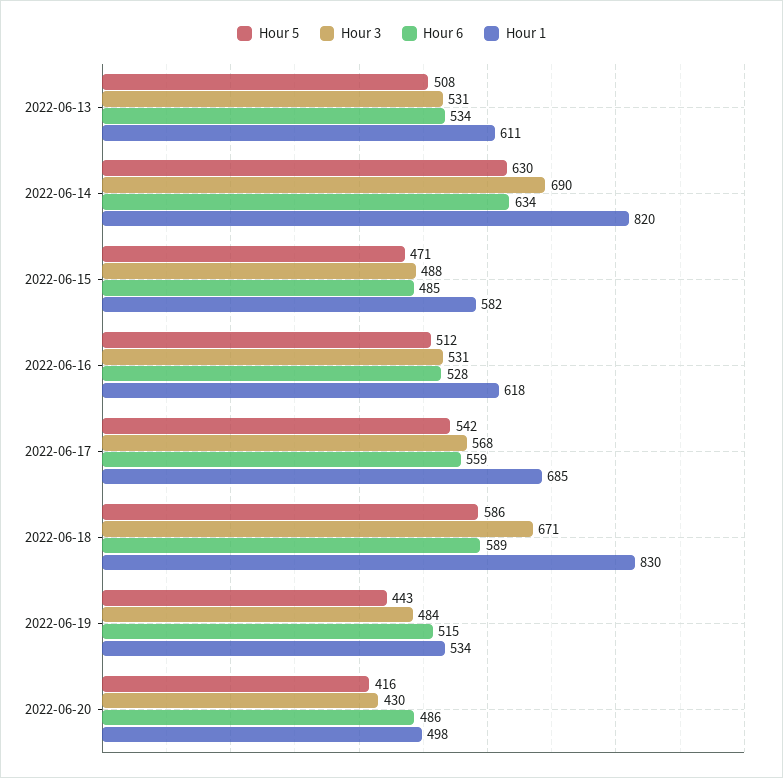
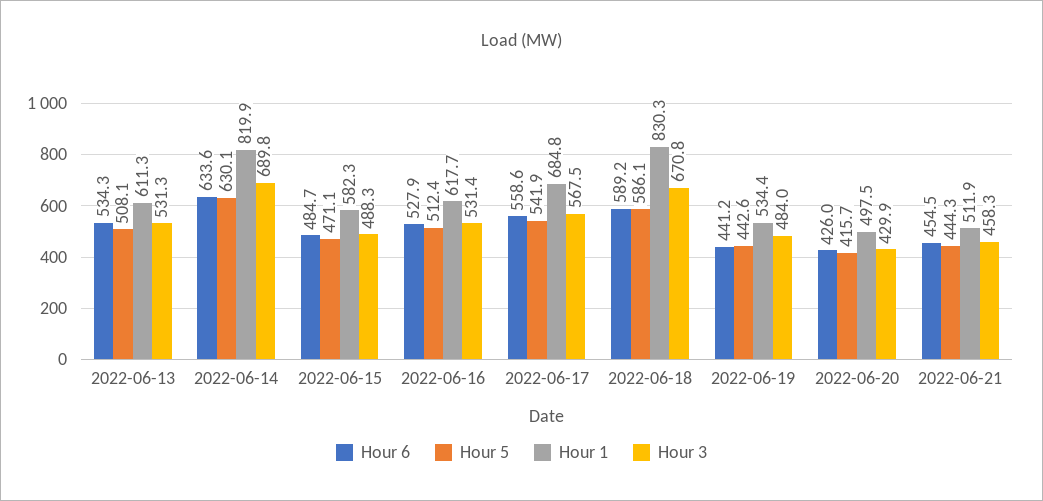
Hour 6, 2022-06-19: 515 -> 441.2
Hour 6, 2022-06-20: 486 -> 426
Hour 6, 2022-06-21: none -> 454.5
Hour 5, 2022-06-21: none -> 444.3
Hour 1, 2022-06-21: none -> 511.9
Hour 3, 2022-06-21: none -> 458.3

